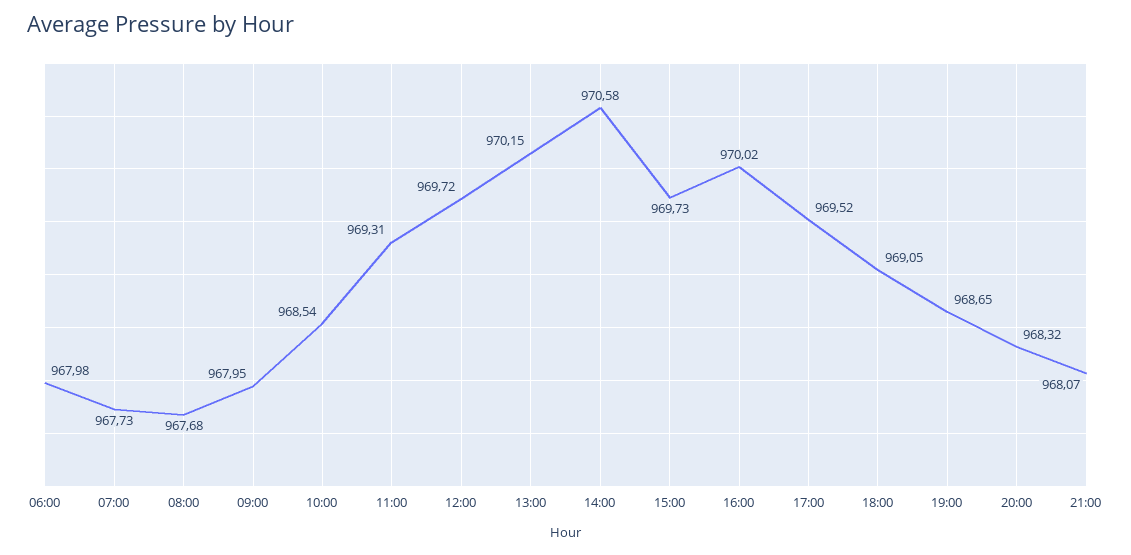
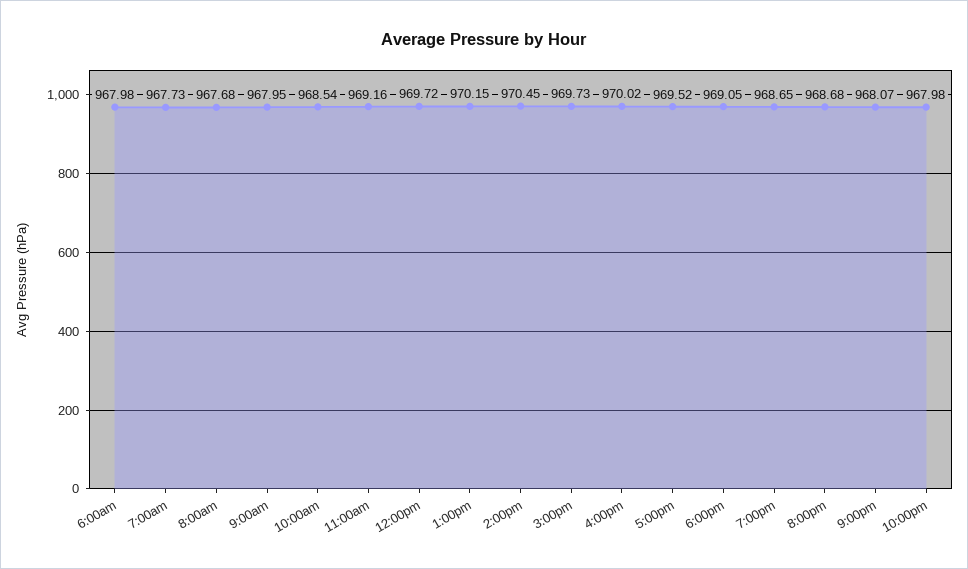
11:00: 969.31 -> 969.16
14:00: 970.58 -> 970.45
20:00: 968.32 -> 968.68
10:00pm: none -> 967.98

